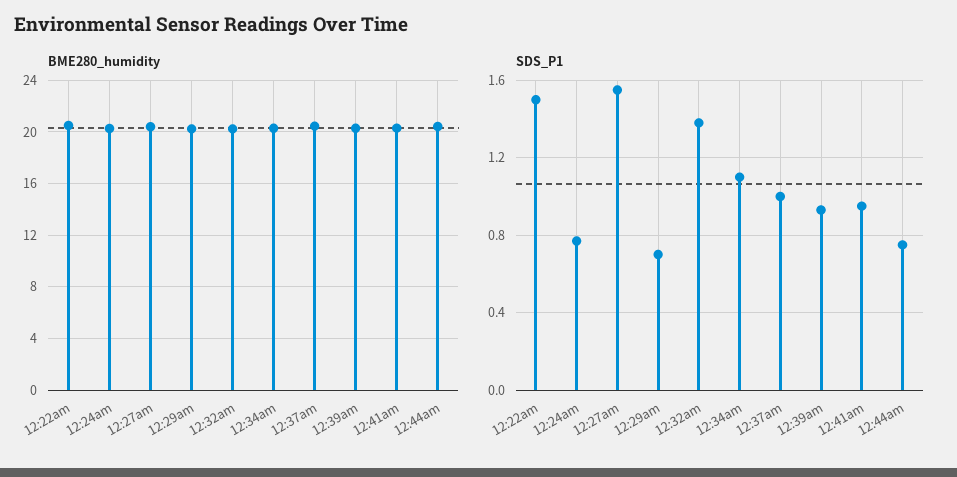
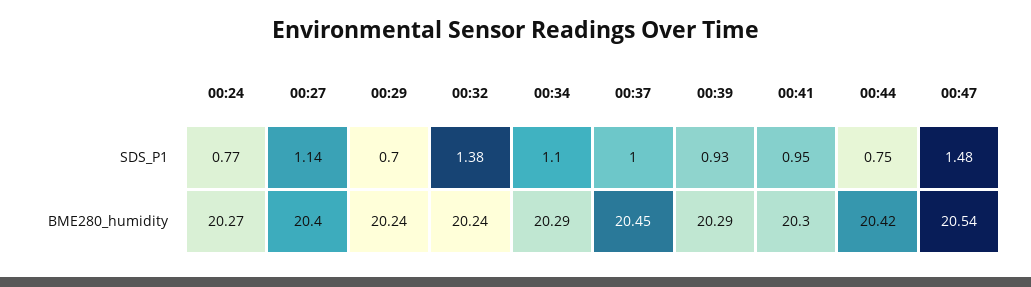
BME280_humidity, 12:22am: 20.5 -> none
SDS_P1, 12:22am: 1.5 -> none
SDS_P1, 12:27am: 1.55 -> 1.14
SDS_P1, 00:47: none -> 1.48
BME280_humidity, 00:47: none -> 20.54

